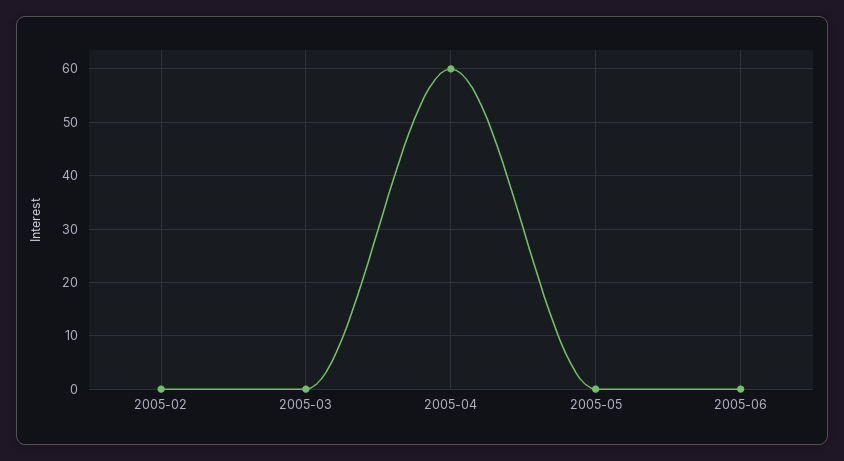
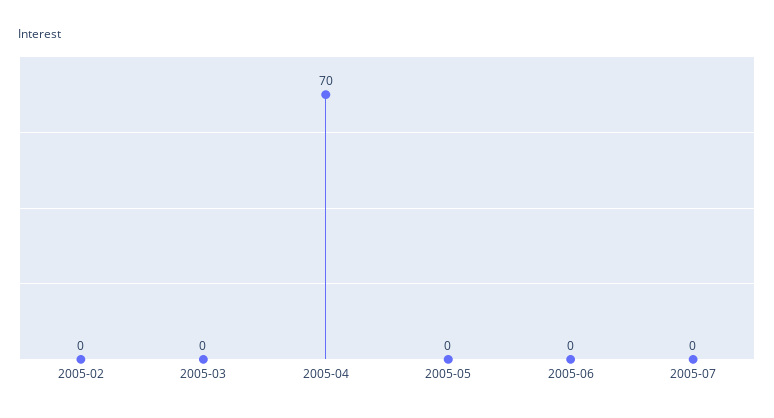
2005-04: 60 -> 70
2005-07: none -> 0

